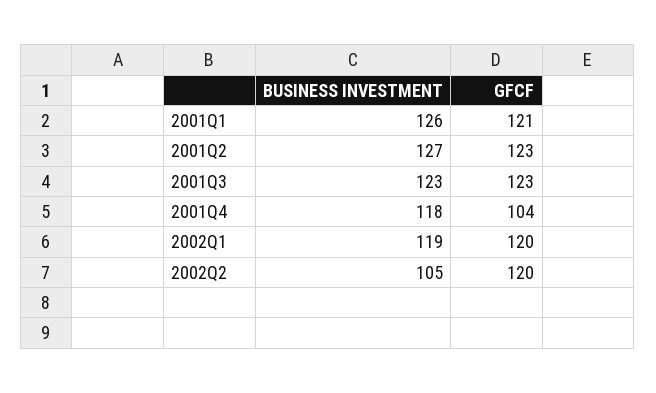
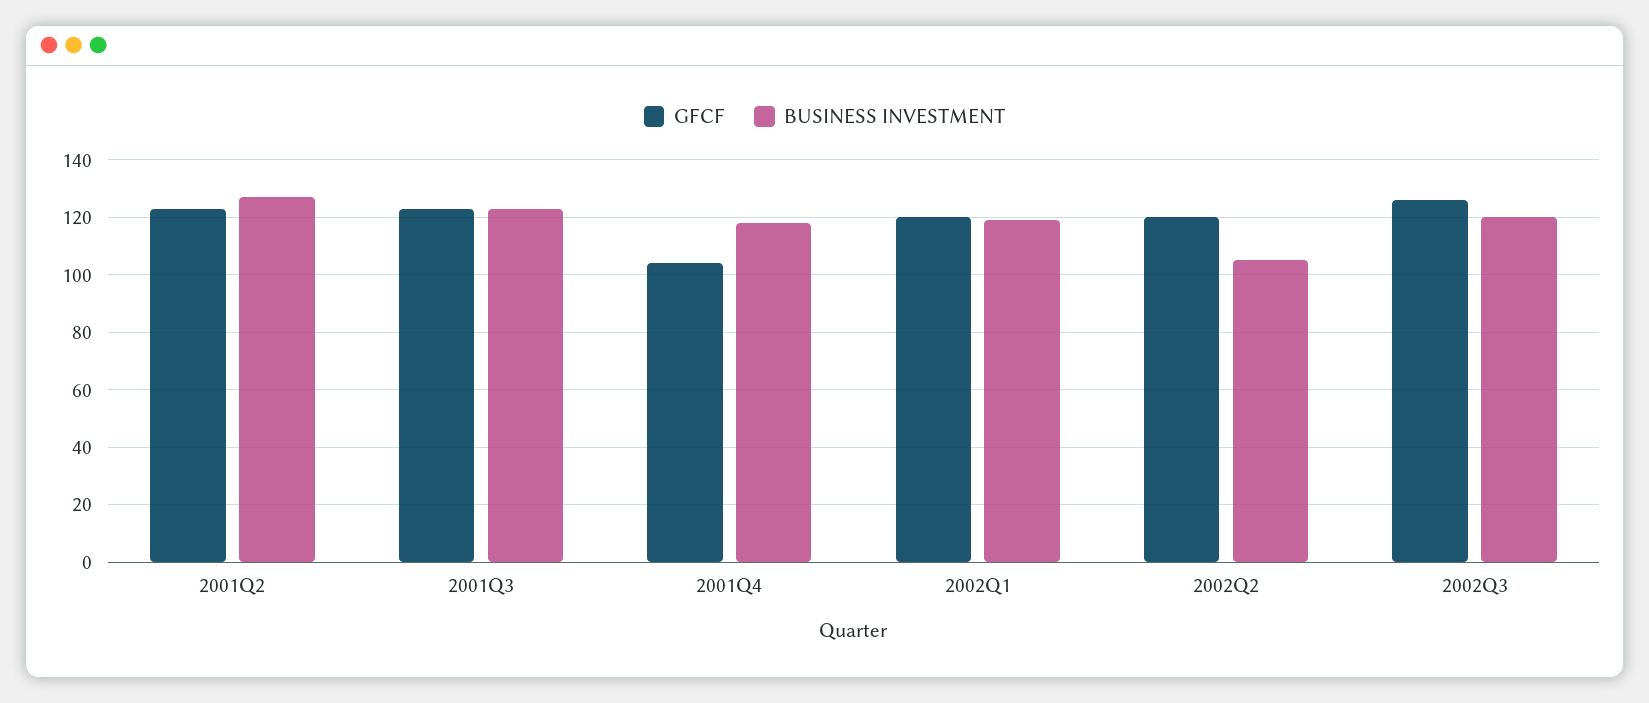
BUSINESS INVESTMENT, 2001Q1: 126 -> none
GFCF, 2001Q1: 121 -> none
GFCF, 2002Q3: none -> 125
BUSINESS INVESTMENT, 2002Q3: none -> 120

